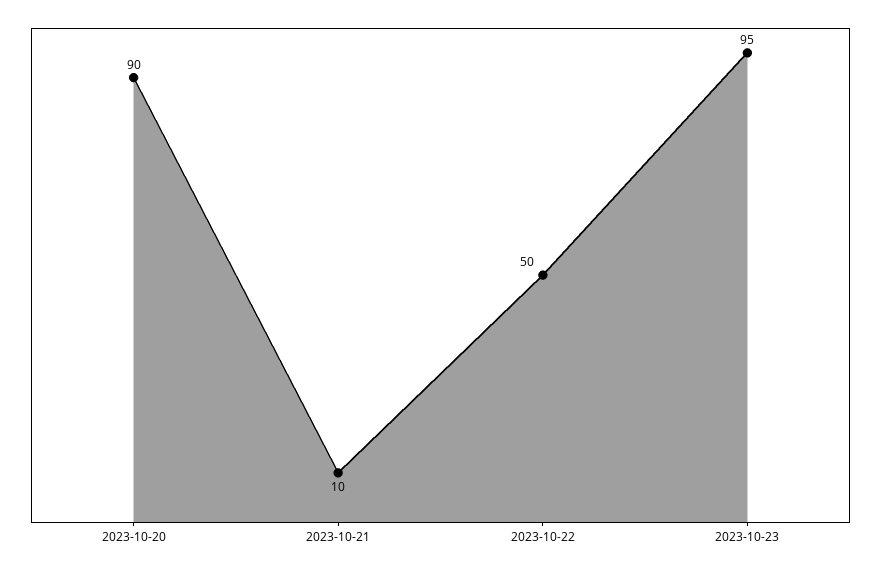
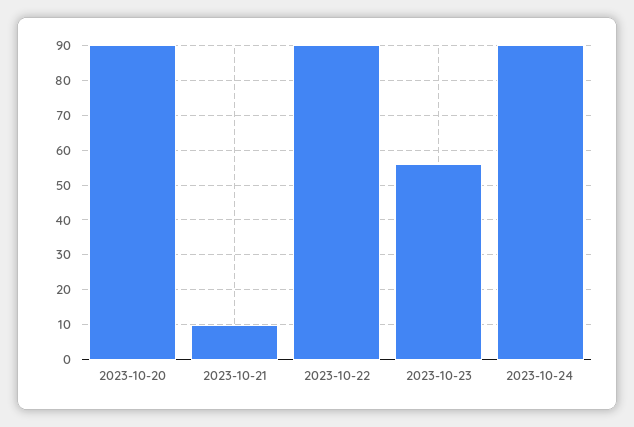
2023-10-22: 50 -> 90
2023-10-23: 95 -> 55
2023-10-24: none -> 90

